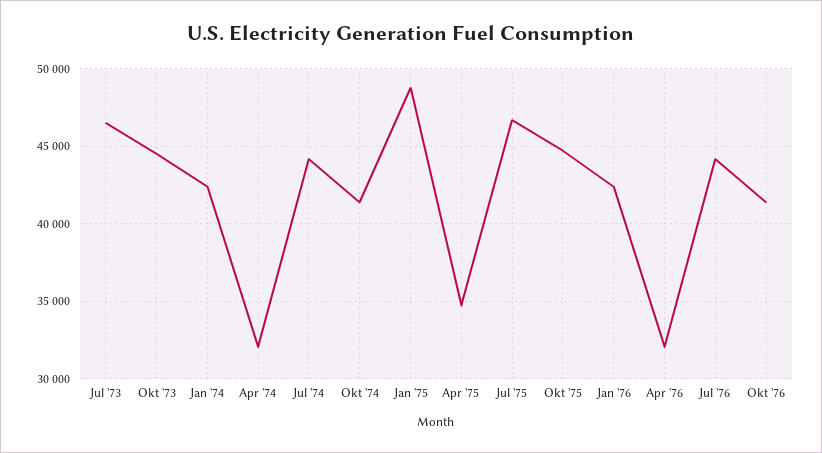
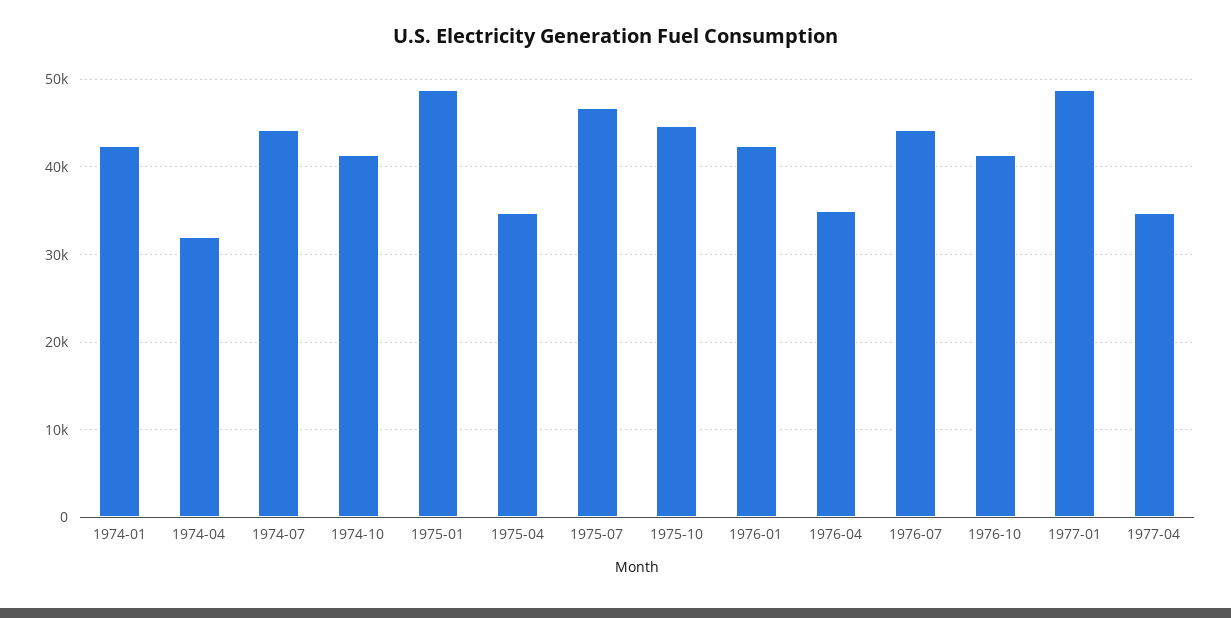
Jul '73: 46500 -> none
Okt '73: 44500 -> none
Apr '76: 32000 -> 35000
1977-01: none -> 49000
1977-04: none -> 35000

